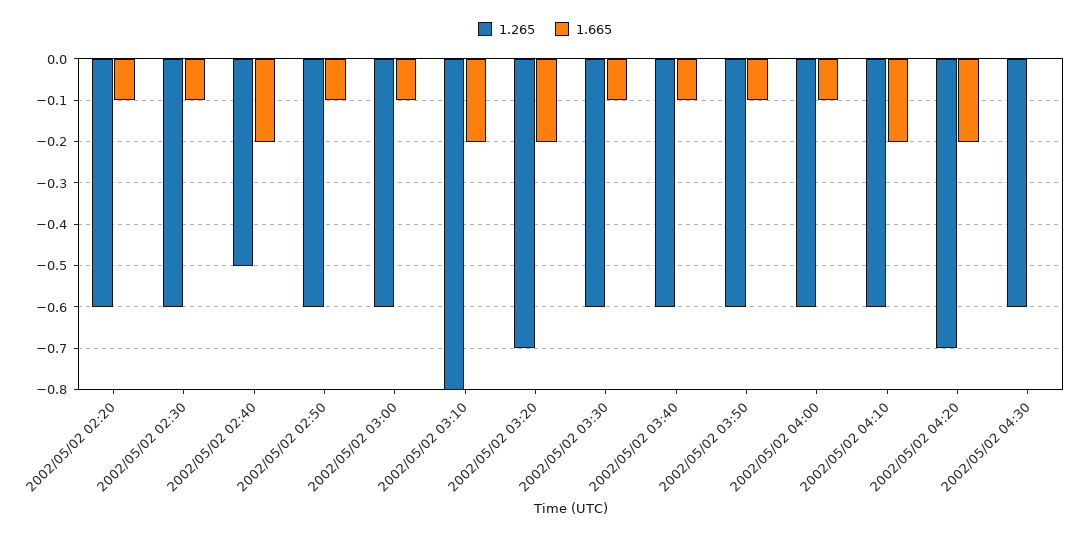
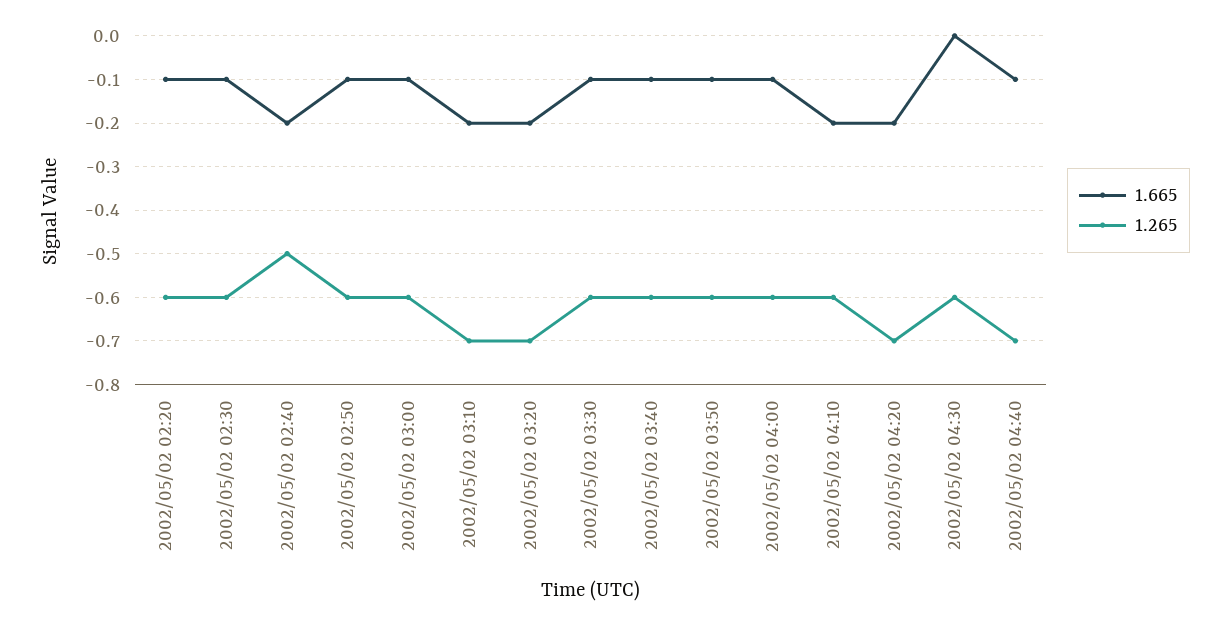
1.265, 2002/05/02 03:10: -0.8 -> -0.7
1.665, 2002/05/02 04:40: none -> -0.1
1.265, 2002/05/02 04:40: none -> -0.7

